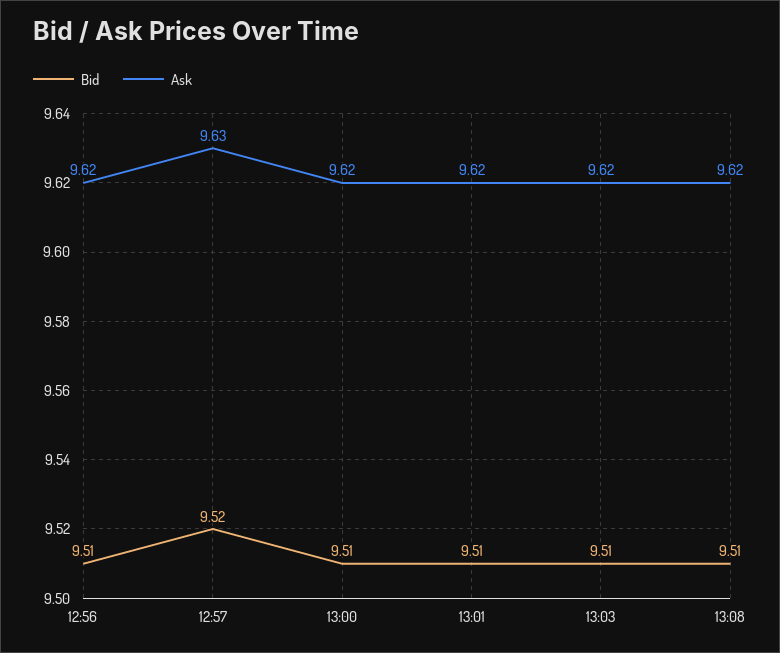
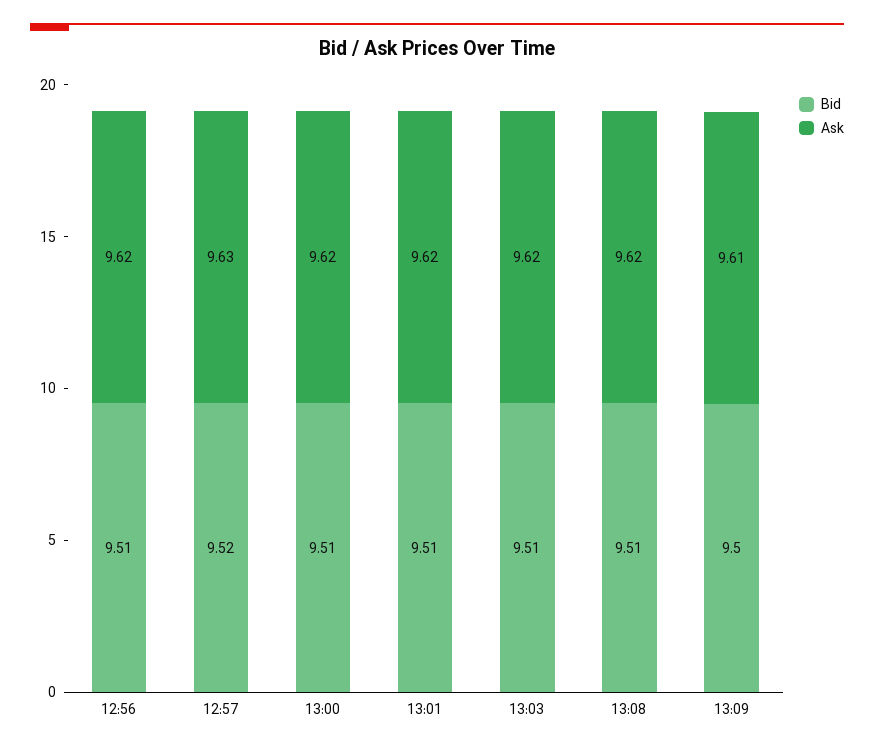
Bid, 13:09: none -> 9.5
Ask, 13:09: none -> 9.61

